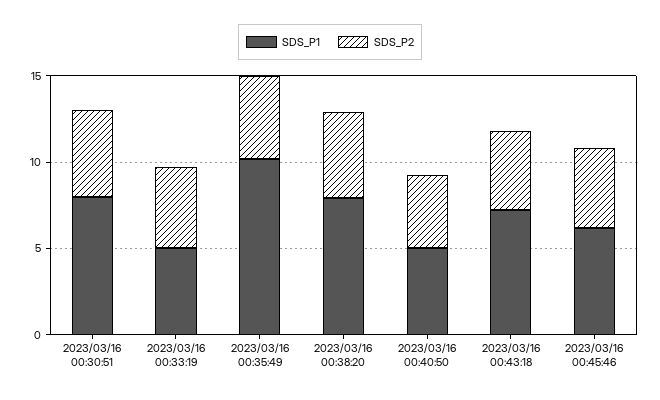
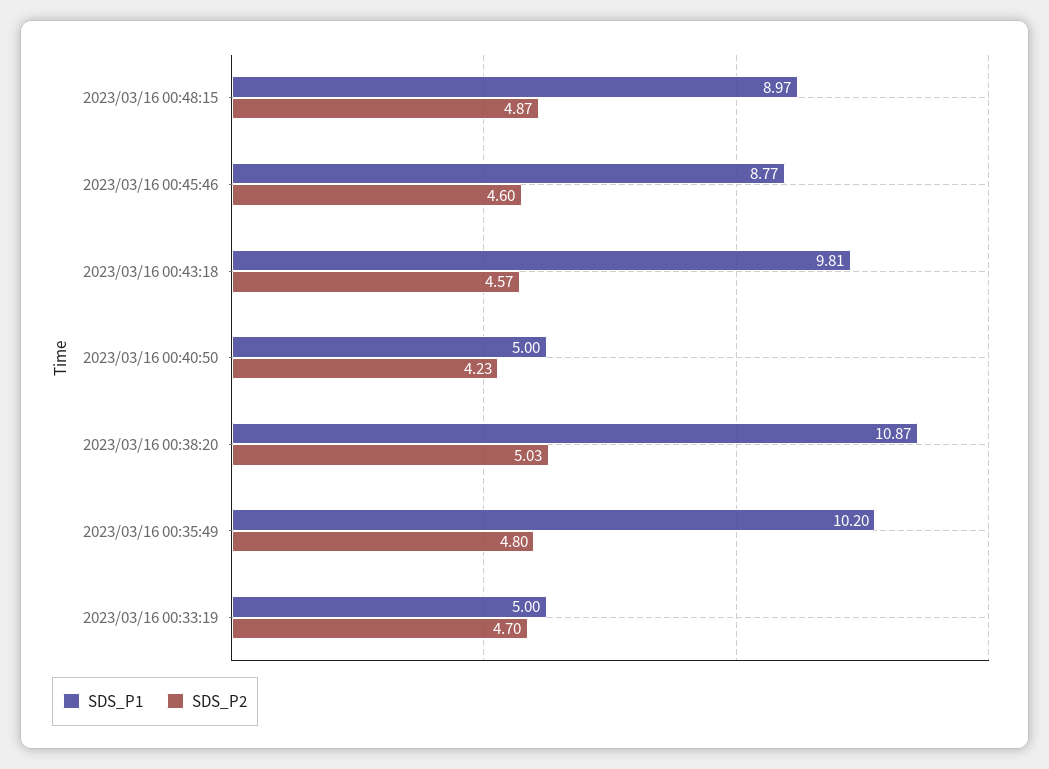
SDS_P1, 2023/03/16 00:30:51: 8 -> none
SDS_P2, 2023/03/16 00:30:51: 5 -> none
SDS_P1, 2023/03/16 00:38:20: 8 -> 10.87
SDS_P1, 2023/03/16 00:43:18: 7 -> 9.81
SDS_P1, 2023/03/16 00:45:46: 6 -> 8.77
SDS_P1, 2023/03/16 00:48:15: none -> 8.97
SDS_P2, 2023/03/16 00:48:15: none -> 4.87

